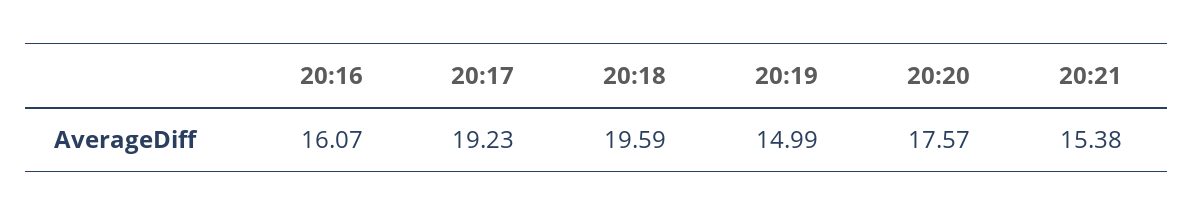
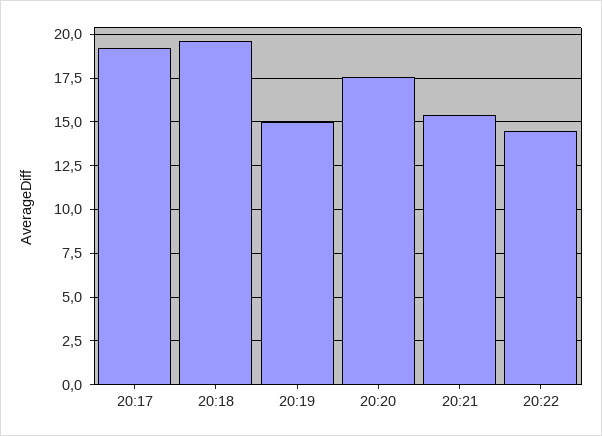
20:16: 16.07 -> none
20:22: none -> 14.5

